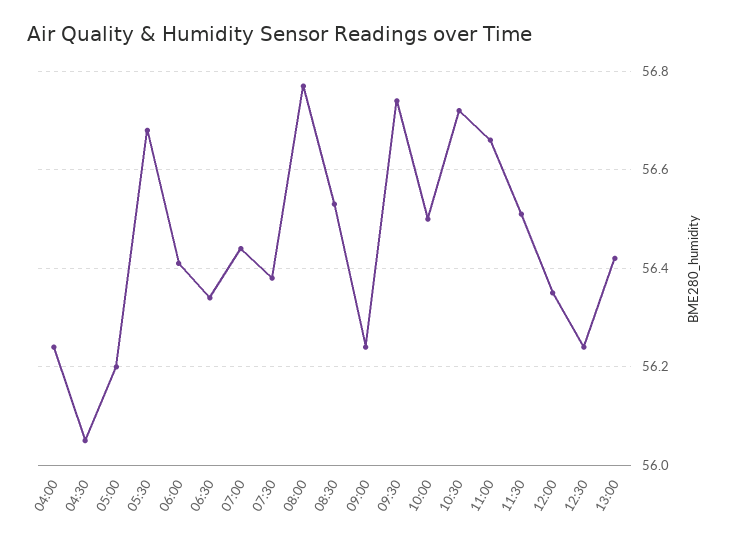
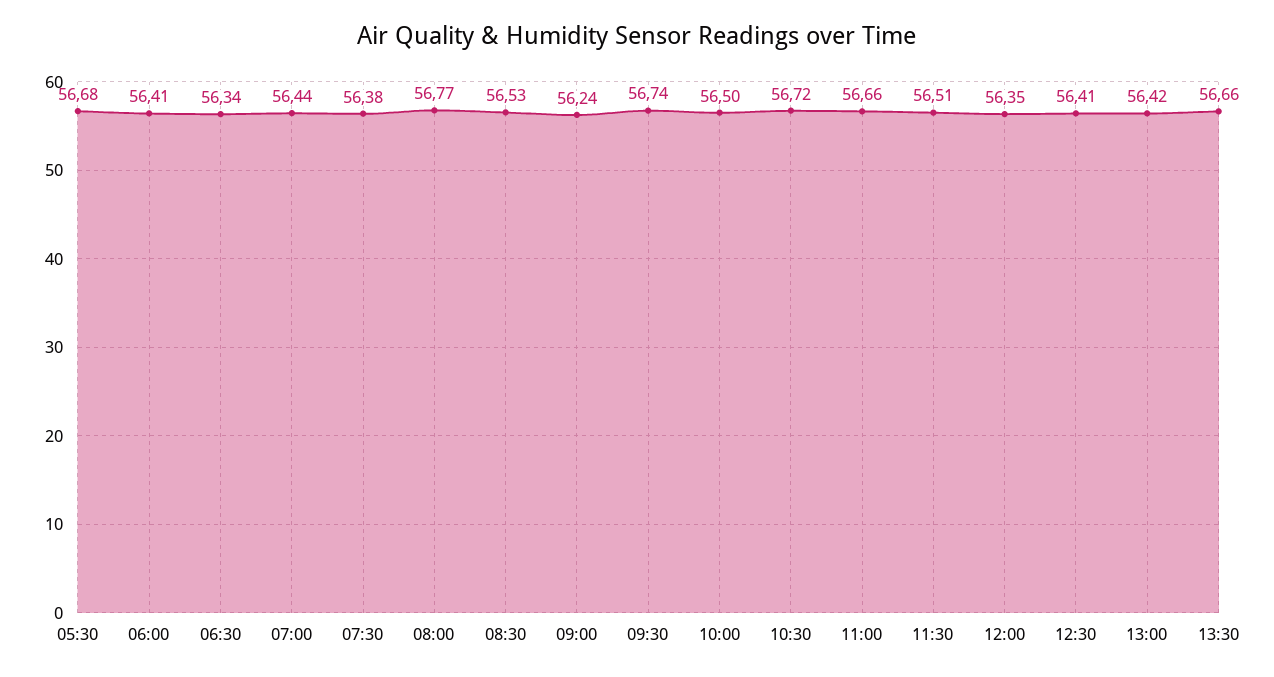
04:00: 56.25 -> none
04:30: 56.05 -> none
05:00: 56.2 -> none
12:30: 56.25 -> 56.41
13:30: none -> 56.66

